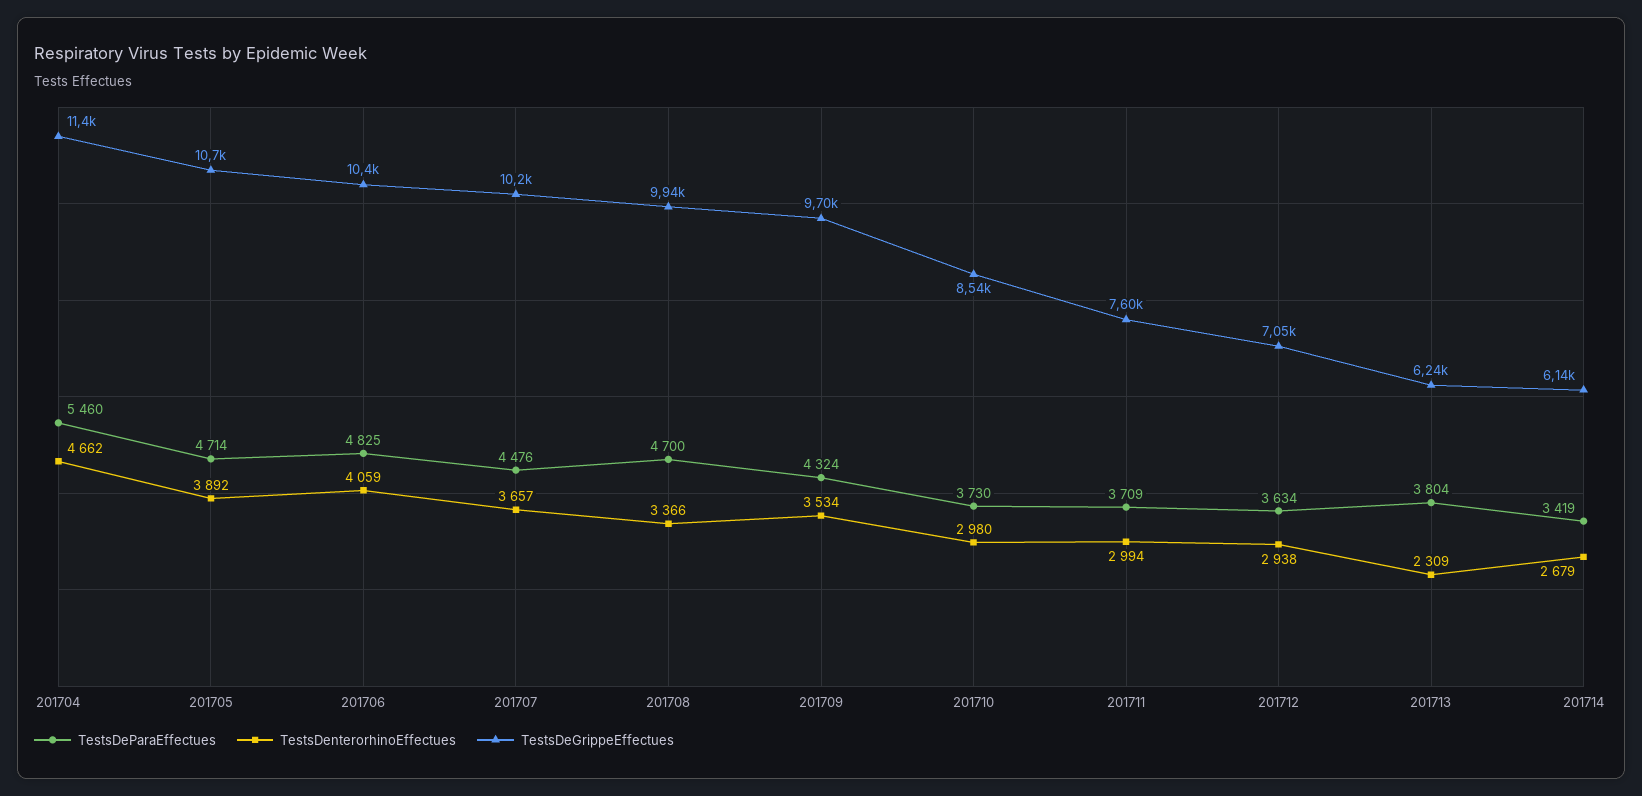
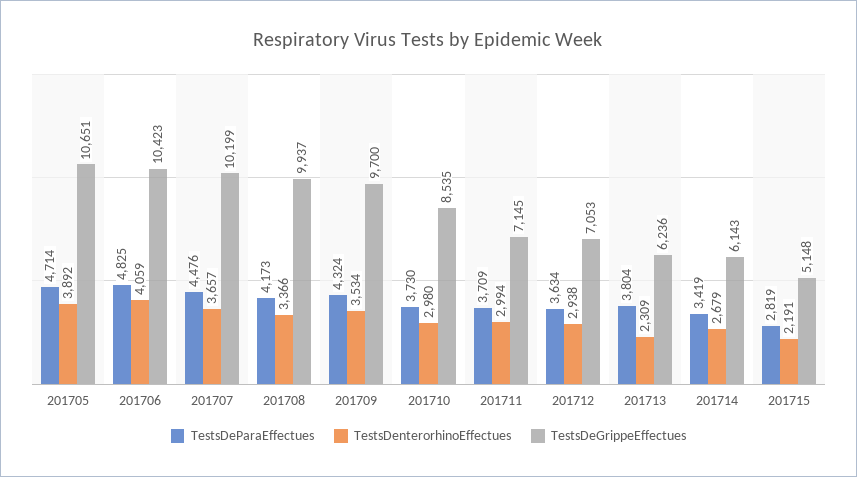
TestsDeParaEffectues, 201704: 5460 -> none
TestsDenterorhinoEffectues, 201704: 4662 -> none
TestsDeGrippeEffectues, 201704: 11400 -> none
TestsDeParaEffectues, 201708: 4700 -> 4173
TestsDeGrippeEffectues, 201711: 7600 -> 7145
TestsDeParaEffectues, 201715: none -> 2819
TestsDenterorhinoEffectues, 201715: none -> 2191
TestsDeGrippeEffectues, 201715: none -> 5148

